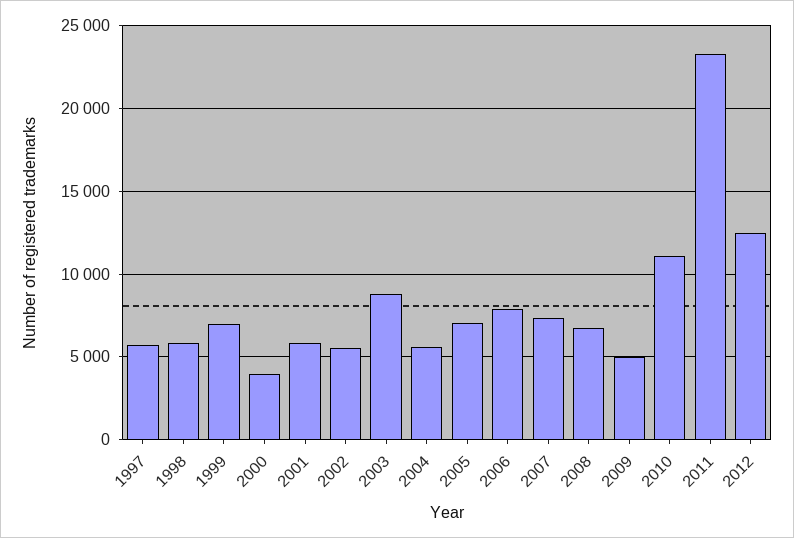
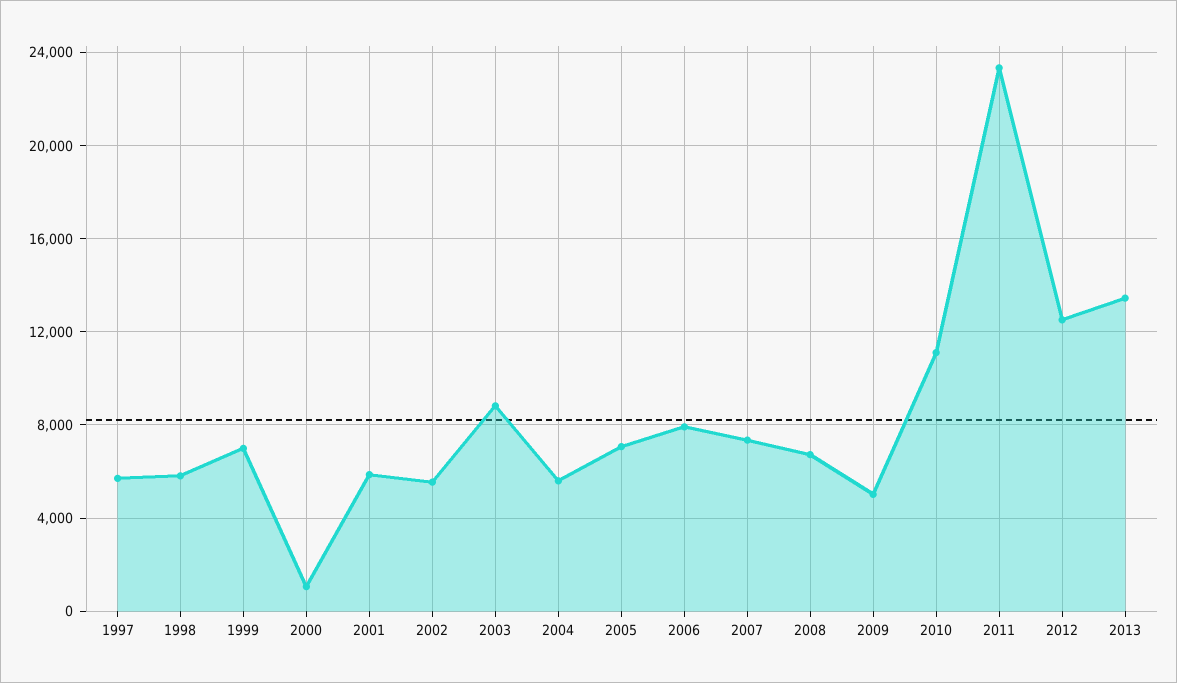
2000: 4000 -> 1000
2013: none -> 13500

